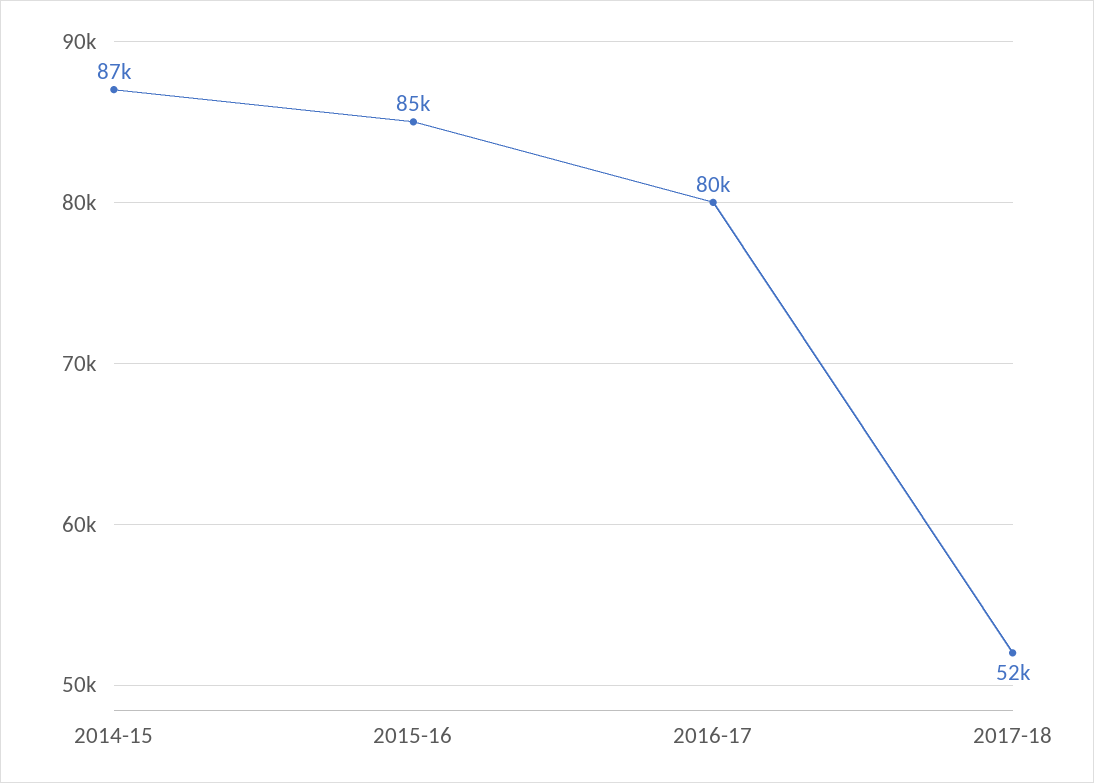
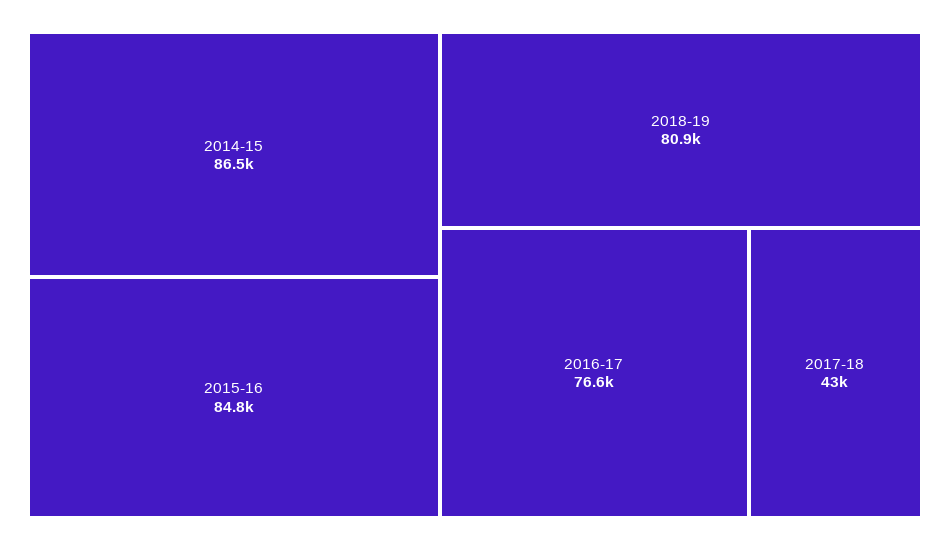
2016-17: 80000 -> 76600
2017-18: 52000 -> 43000
2018-19: none -> 80900

